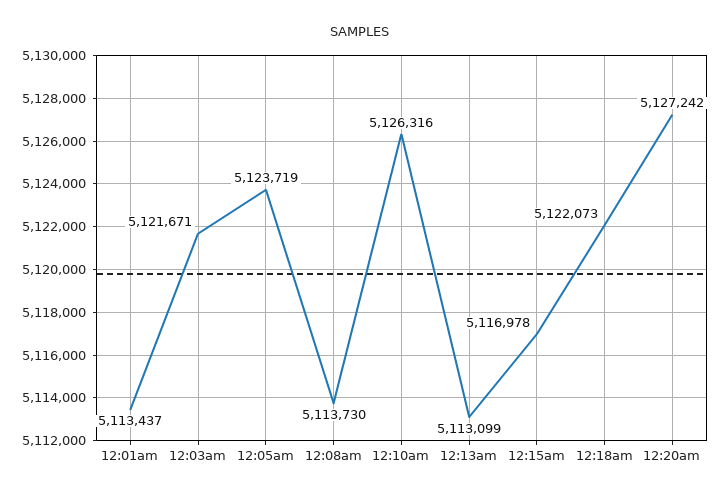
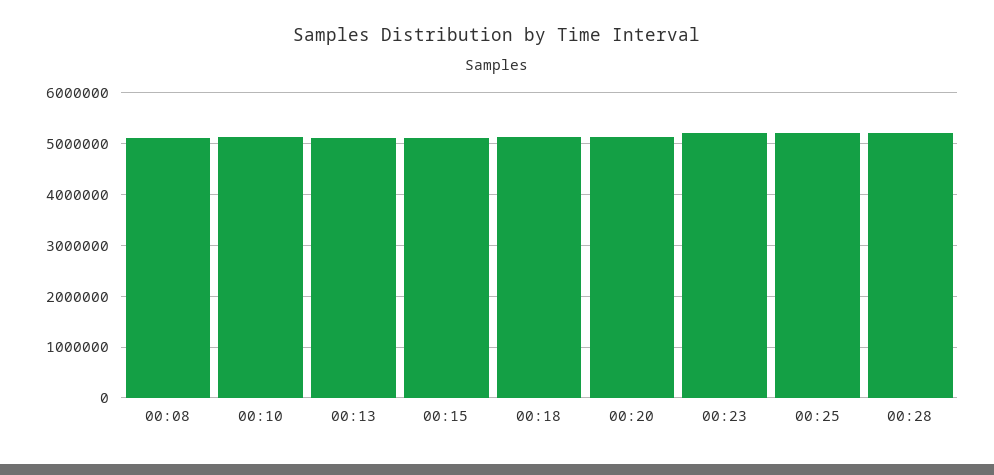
12:01am: 5113437 -> none
12:03am: 5121671 -> none
12:05am: 5123719 -> none
00:23: none -> 5200000
00:25: none -> 5200000
00:28: none -> 5200000

